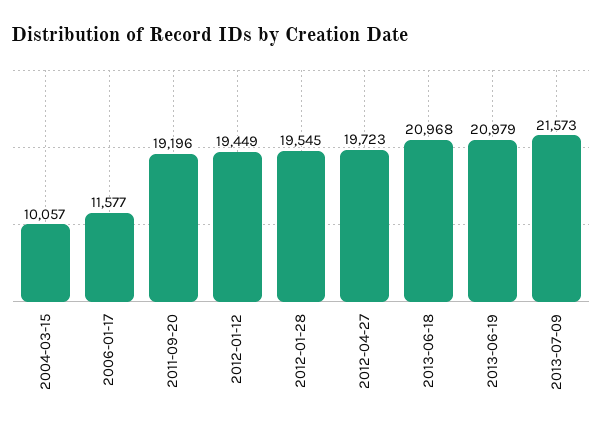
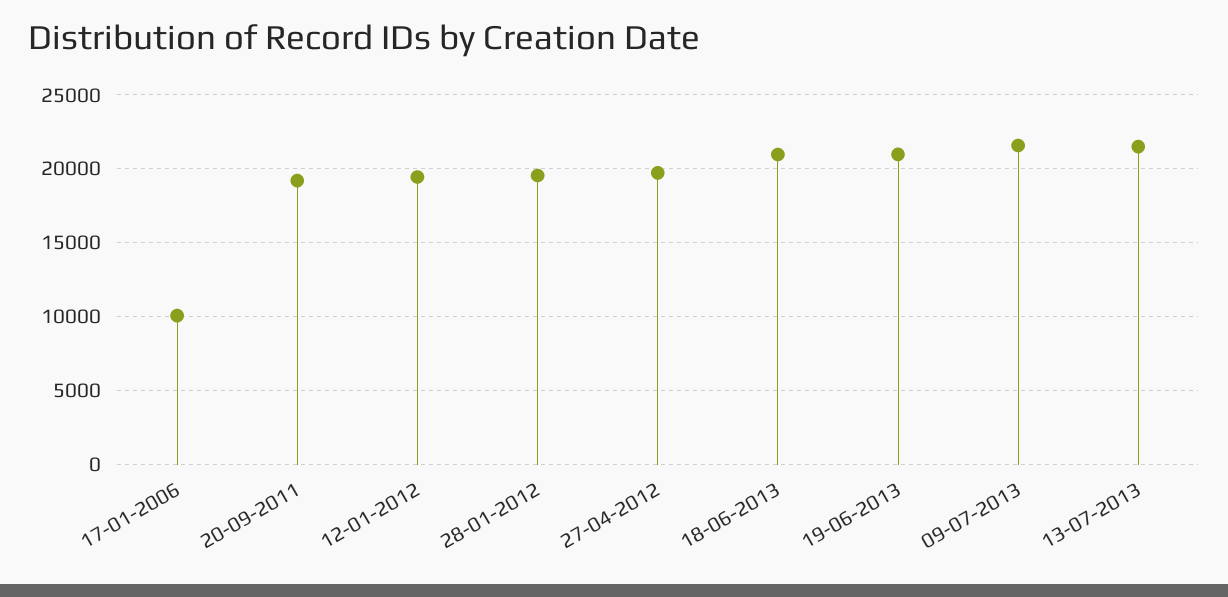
2004-03-15: 10057 -> none
2006-01-17: 11577 -> 10000
13-07-2013: none -> 21500

